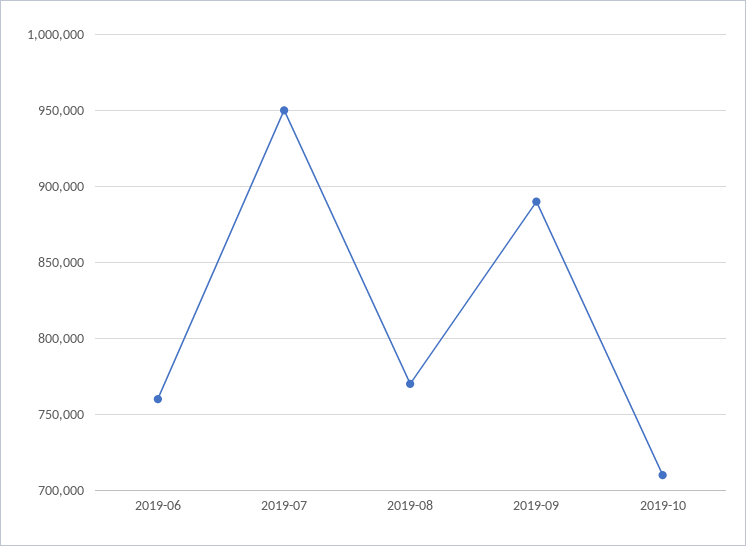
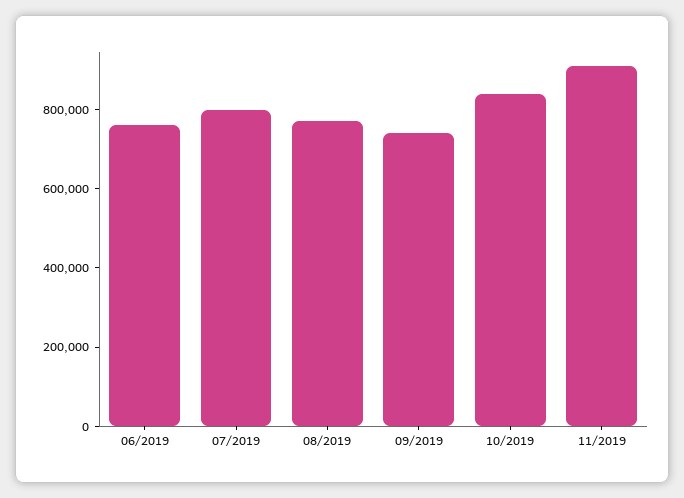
2019-07: 950000 -> 800000
2019-09: 890000 -> 750000
2019-10: 710000 -> 850000
11/2019: none -> 900000

